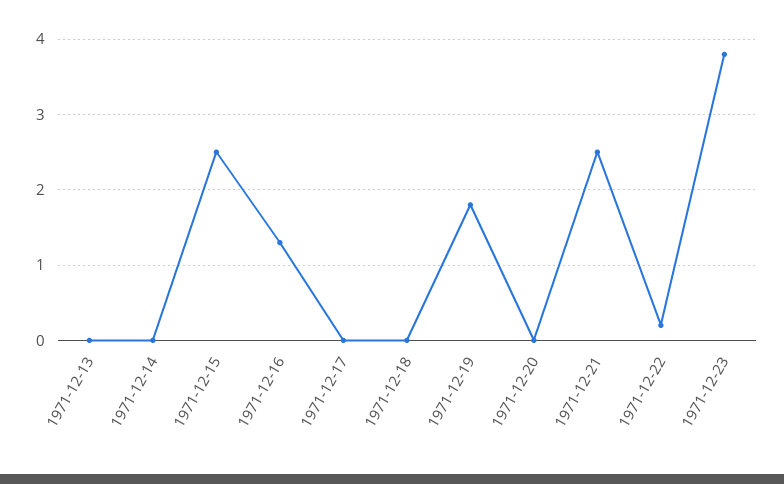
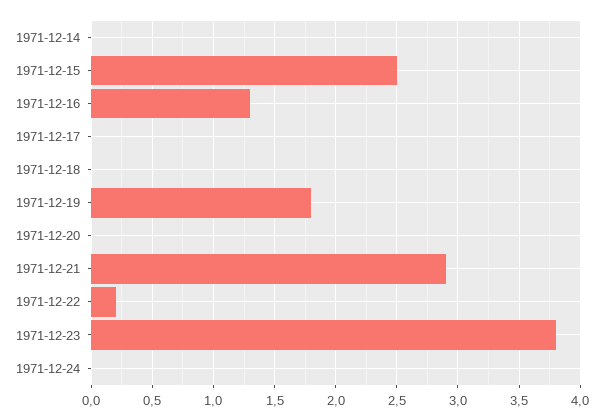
1971-12-13: 0 -> none
1971-12-21: 2.5 -> 2.9
1971-12-24: none -> 0

